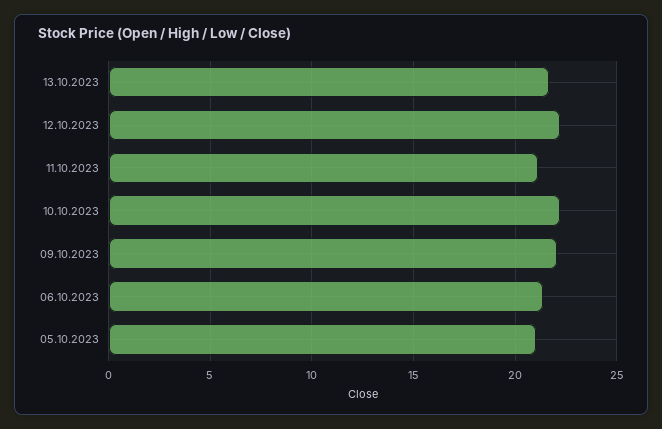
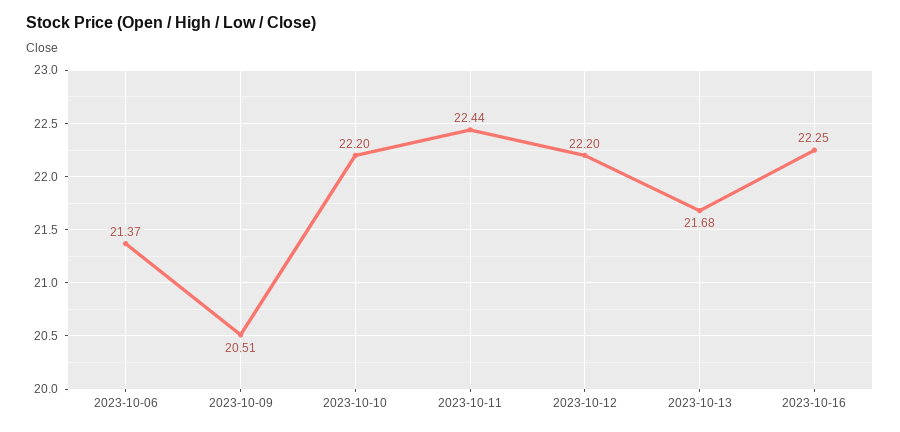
11.10.2023: 21 -> 22.44
09.10.2023: 22 -> 20.51
05.10.2023: 21 -> none
2023-10-16: none -> 22.25

